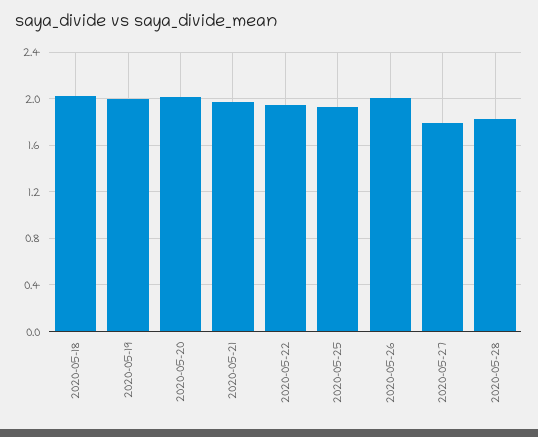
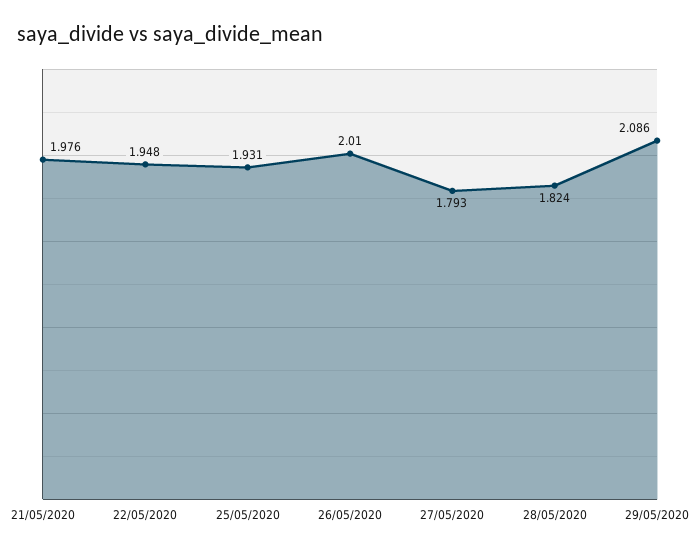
2020-05-18: 2 -> none
2020-05-19: 2 -> none
2020-05-20: 2 -> none
29/05/2020: none -> 2.086

